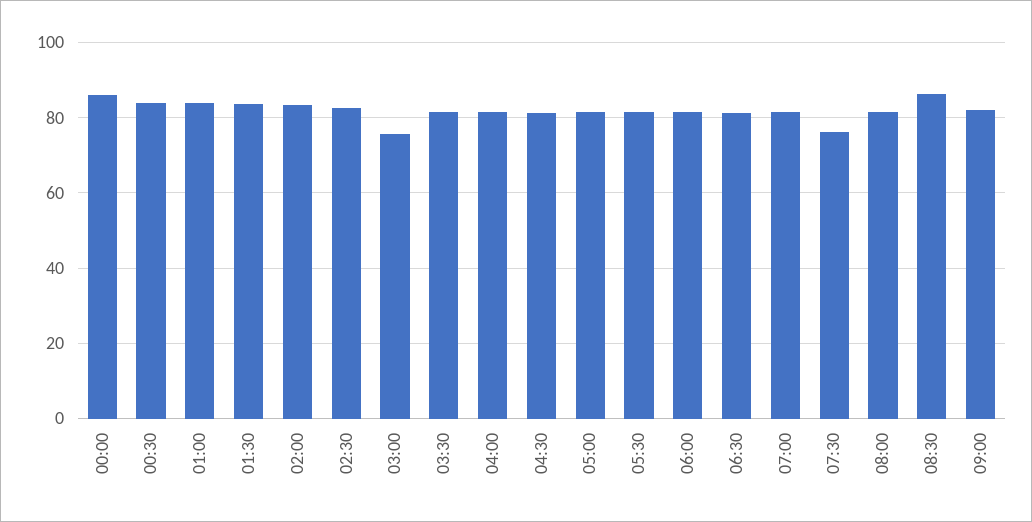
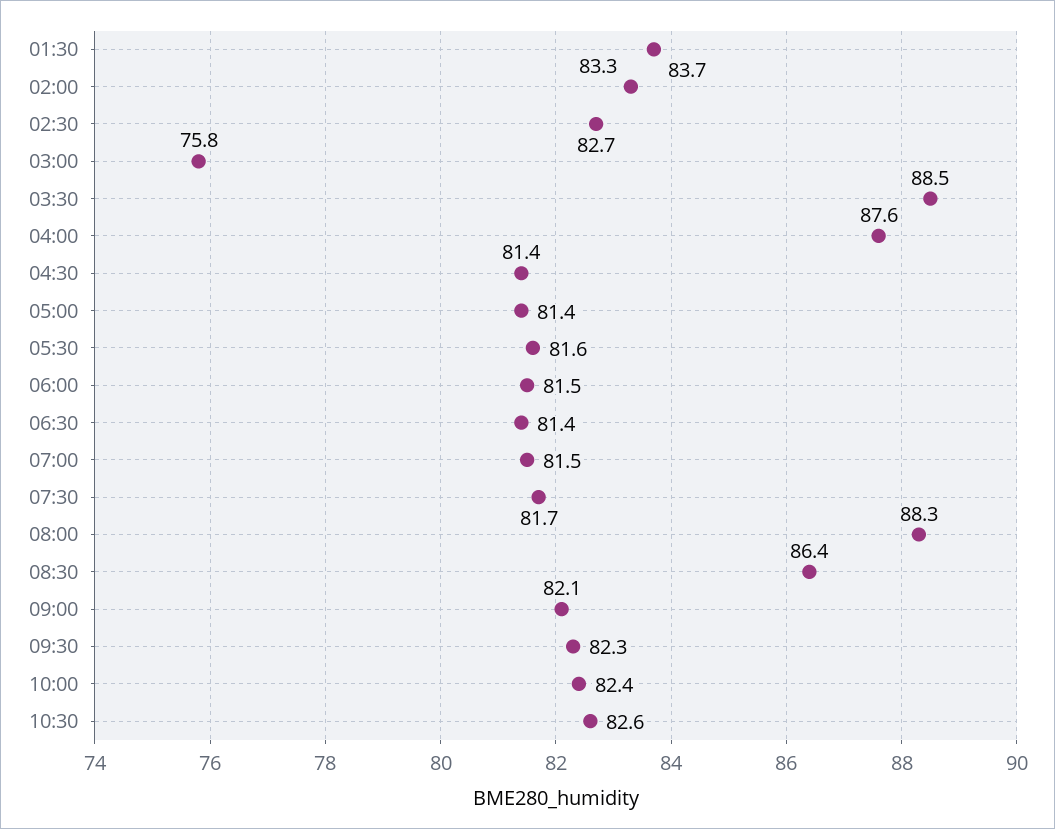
00:00: 86 -> none
00:30: 84 -> none
01:00: 84 -> none
03:30: 82 -> 88.5
04:00: 82 -> 87.6
07:30: 76 -> 81.7
08:00: 82 -> 88.3
09:30: none -> 82.3
10:00: none -> 82.4
10:30: none -> 82.6

